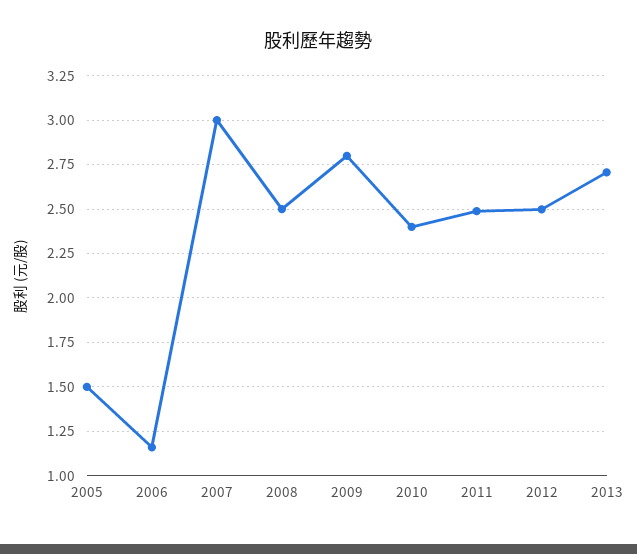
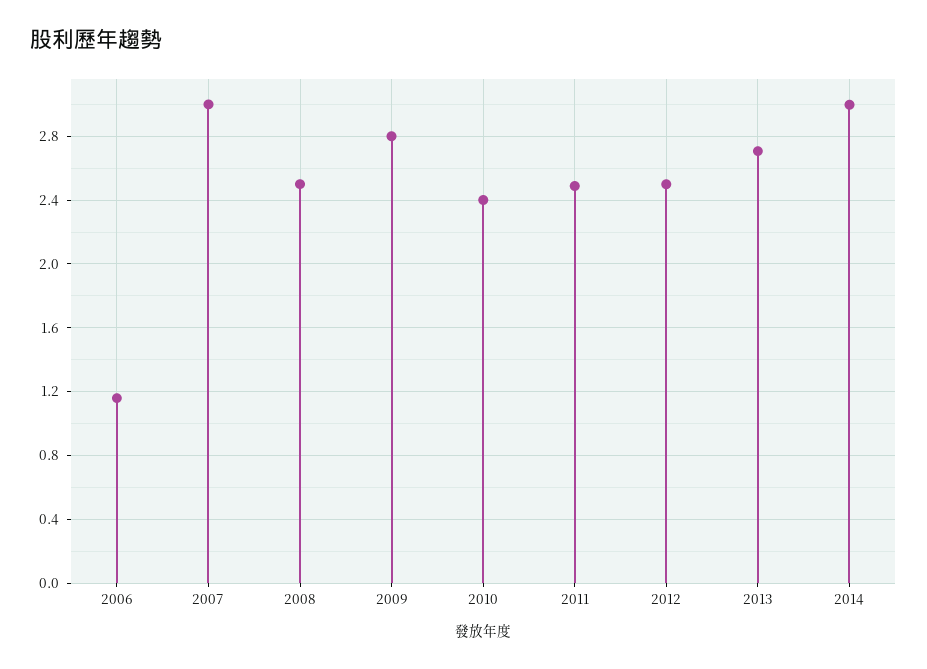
2005: 1.5 -> none
2014: none -> 3

